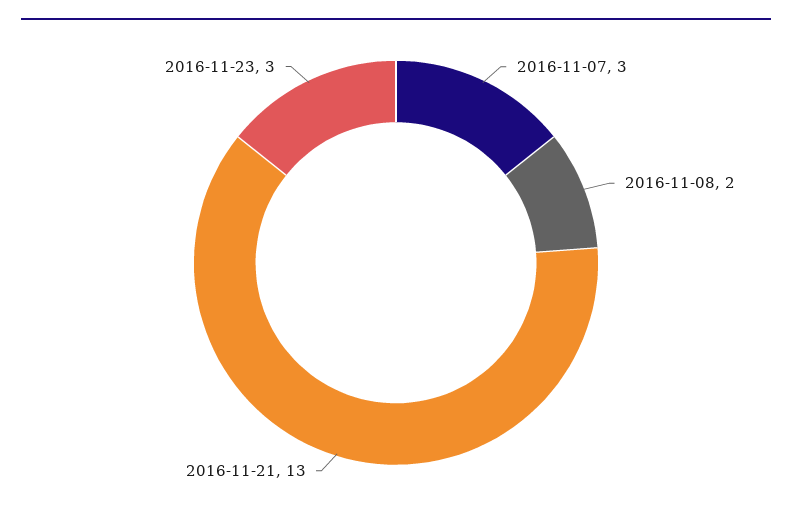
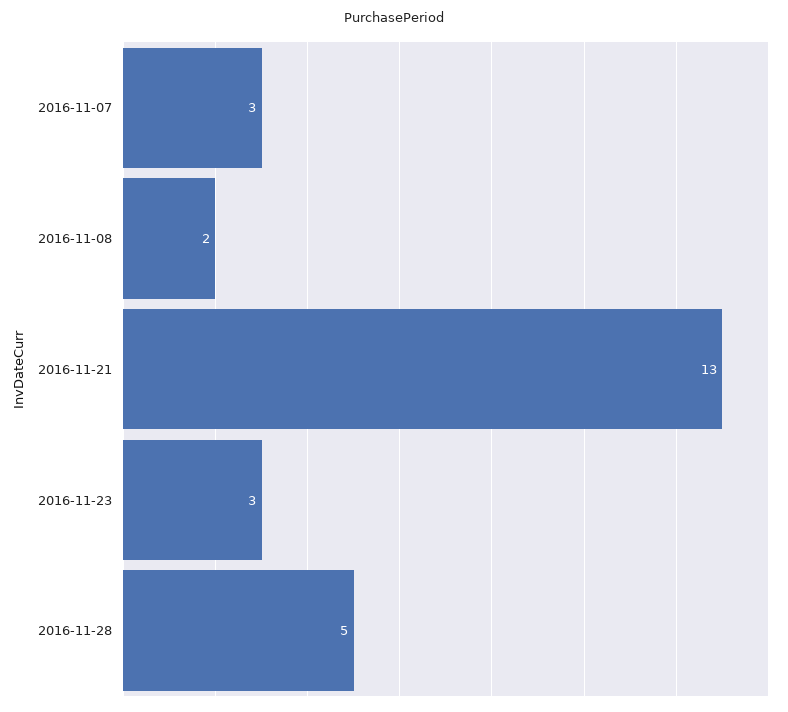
2016-11-28: none -> 5

